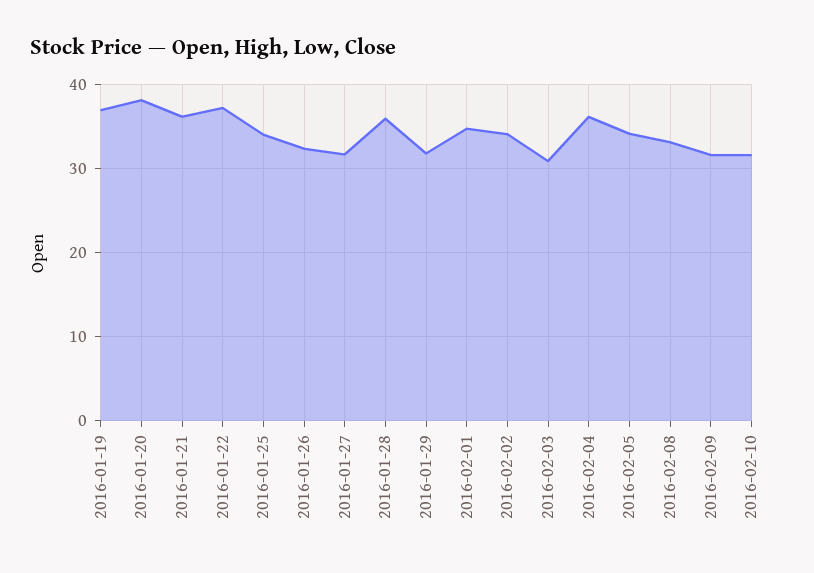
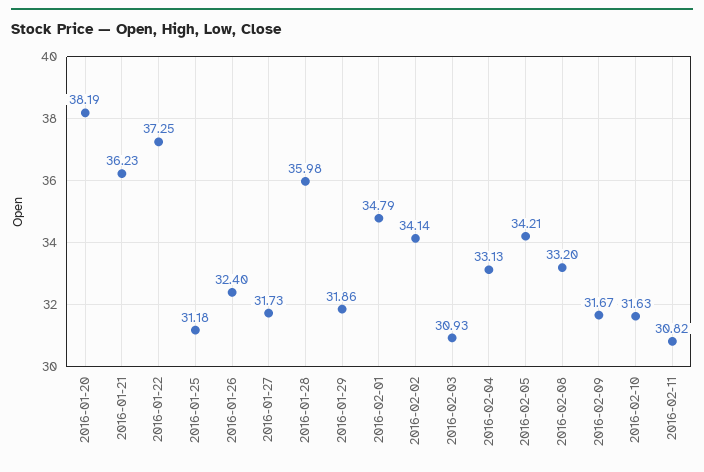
2016-01-19: 37 -> none
2016-01-25: 34 -> 31.18
2016-02-04: 36 -> 33.13
2016-02-11: none -> 30.82

